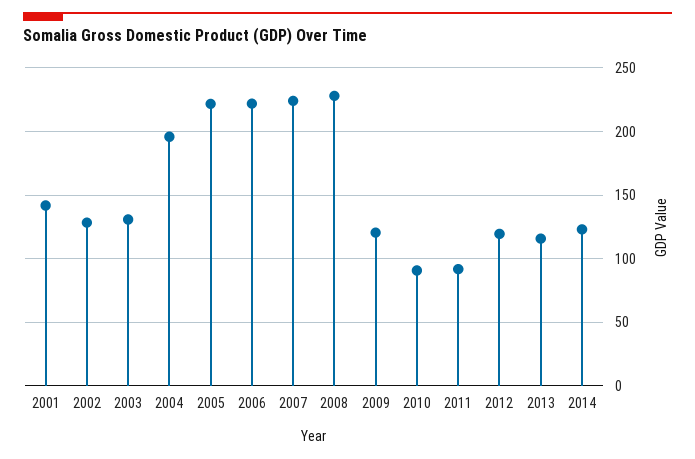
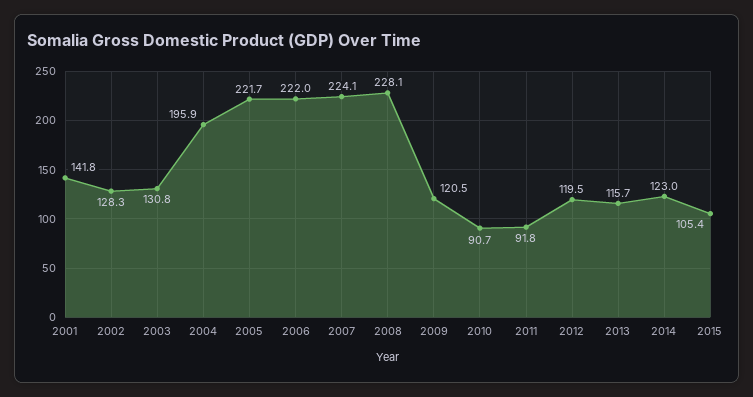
2015: none -> 105.4

